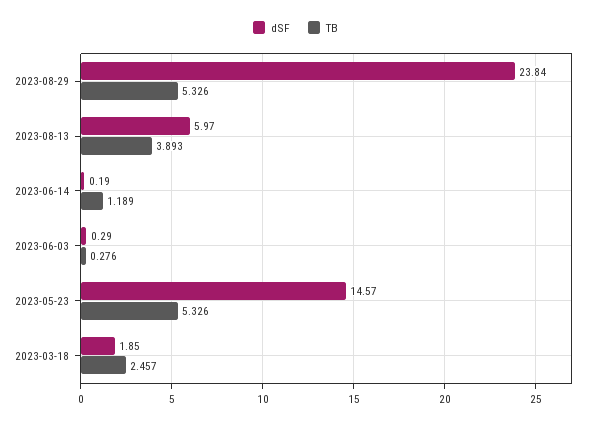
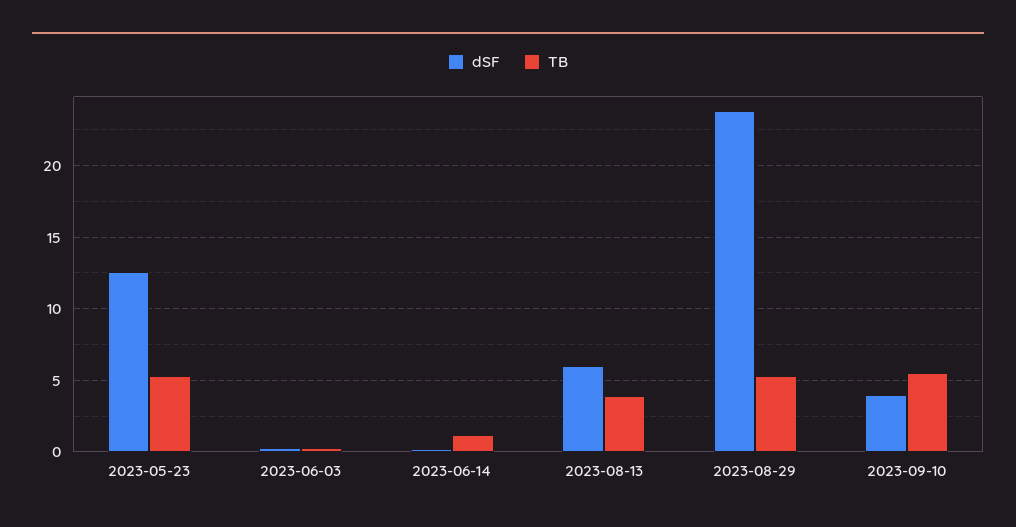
dSF, 2023-05-23: 14.57 -> 12.5
dSF, 2023-03-18: 1.85 -> none
TB, 2023-03-18: 2.457 -> none
dSF, 2023-09-10: none -> 4
TB, 2023-09-10: none -> 5.5

